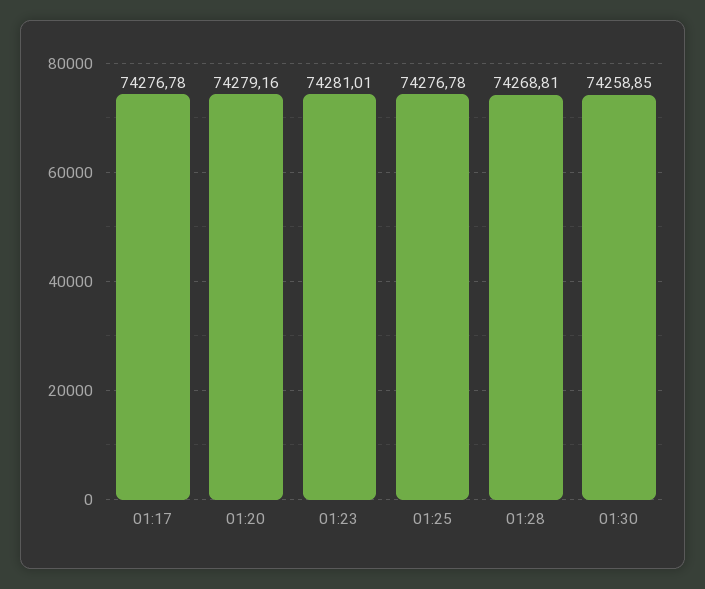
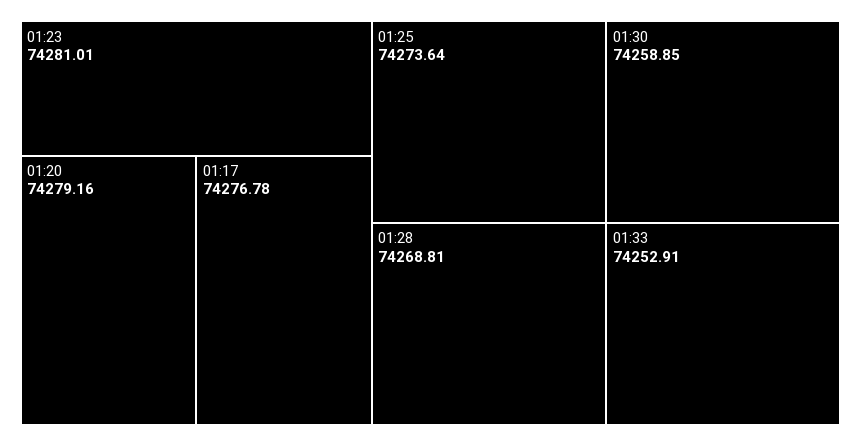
01:25: 74276.78 -> 74273.64
01:33: none -> 74252.91

